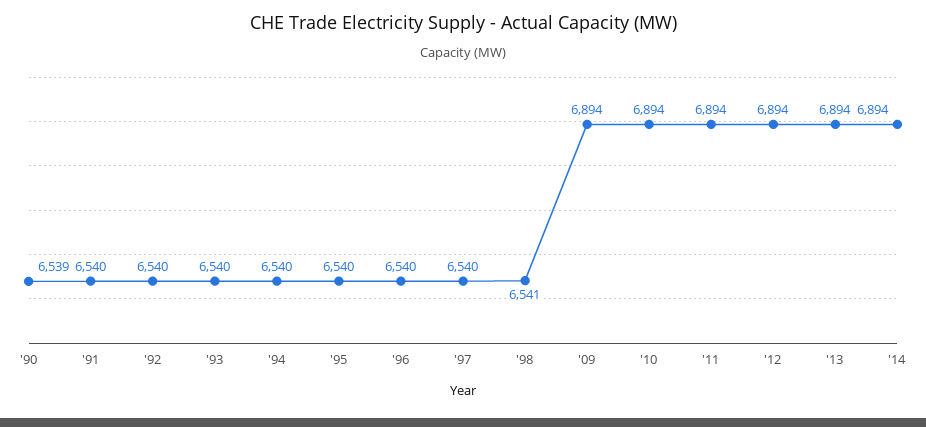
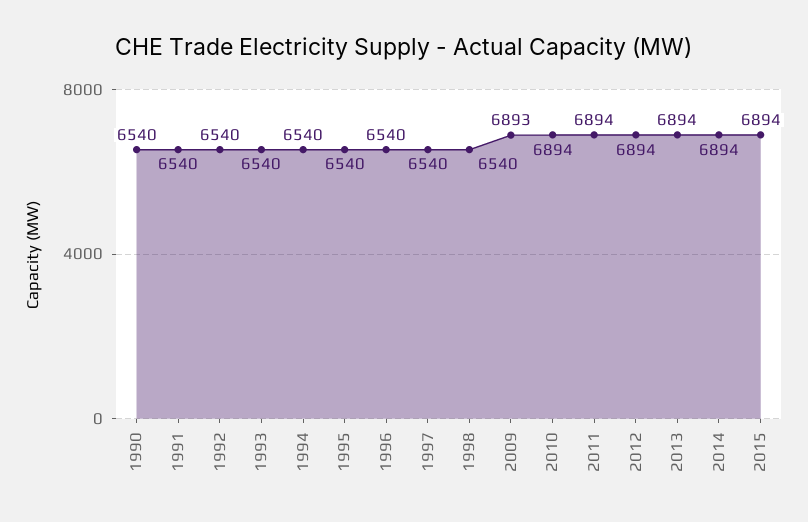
'90: 6539 -> 6540
'98: 6541 -> 6540
'09: 6894 -> 6893
2015: none -> 6894

